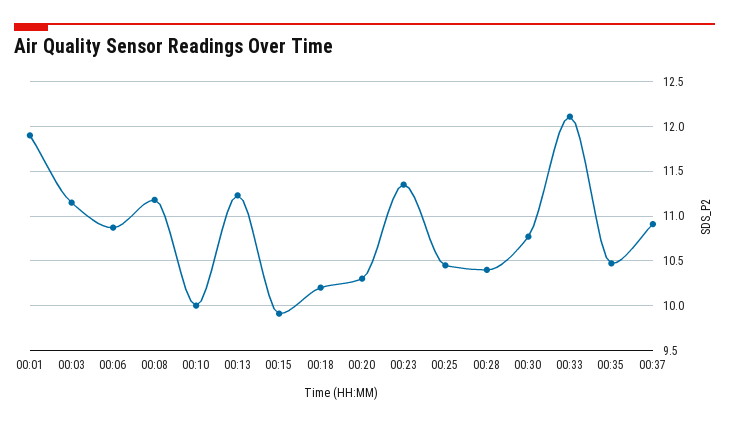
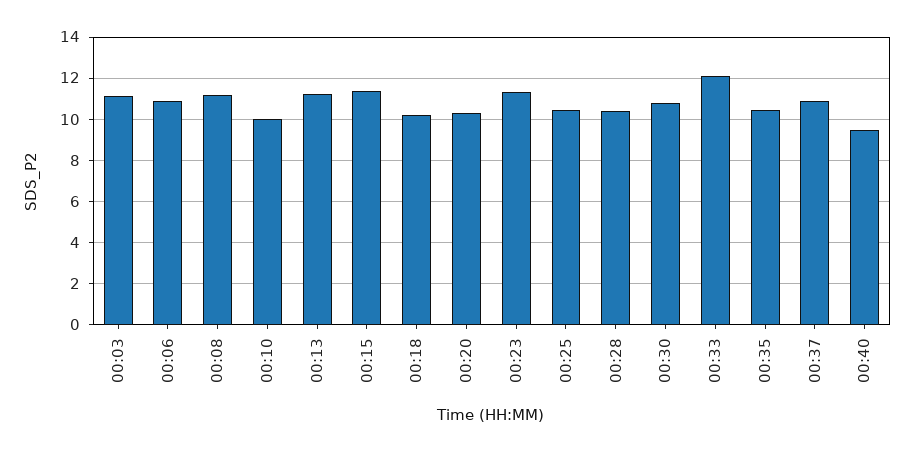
00:01: 11.9 -> none
00:15: 9.9 -> 11.5
00:40: none -> 9.5

